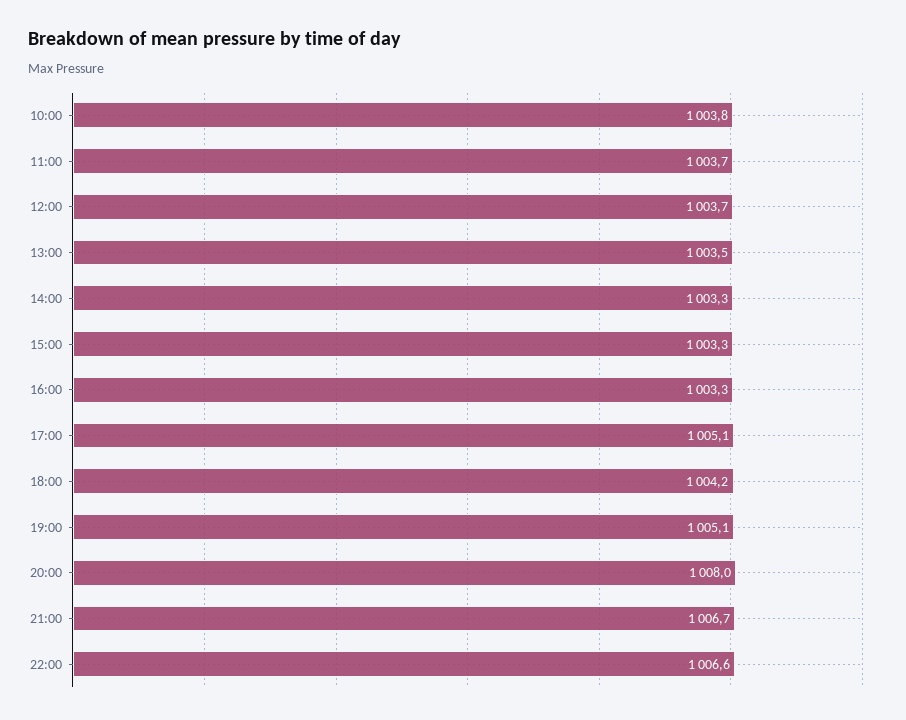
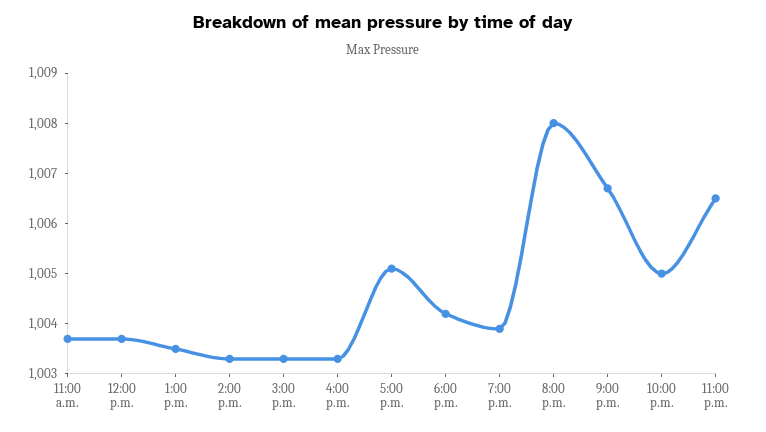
10:00: 1003.8 -> none
19:00: 1005.1 -> 1004
22:00: 1006.6 -> 1005
11:00 p.m.: none -> 1006.5

